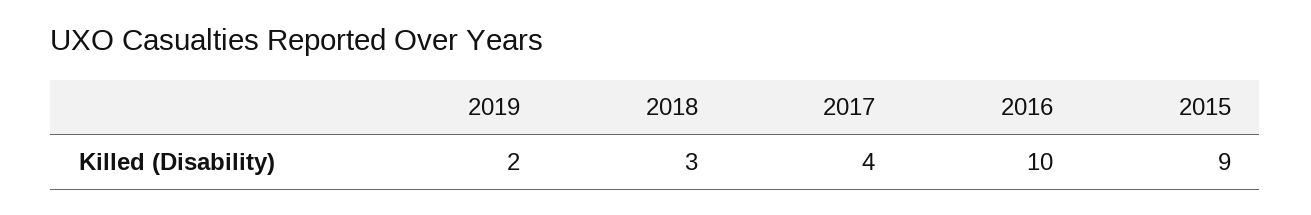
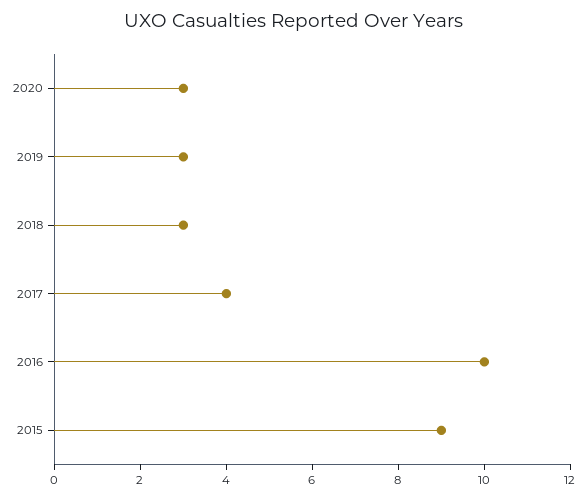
2019: 2 -> 3
2020: none -> 3

